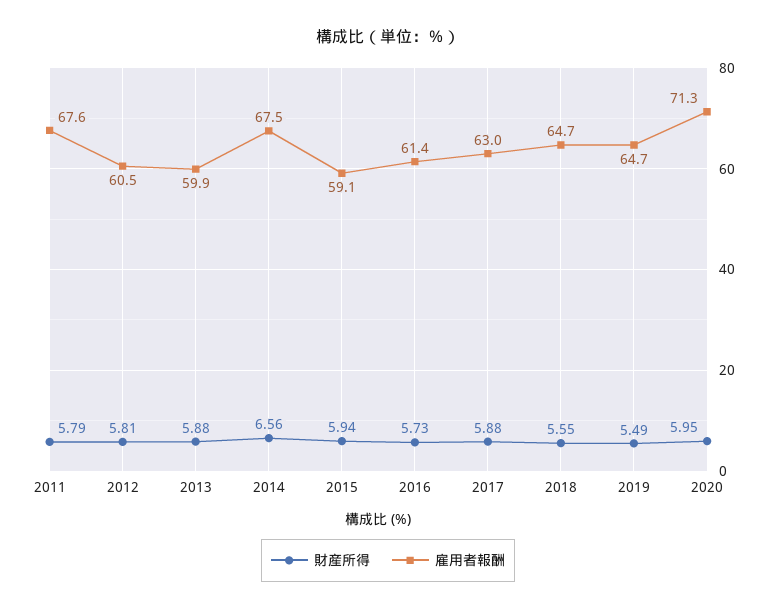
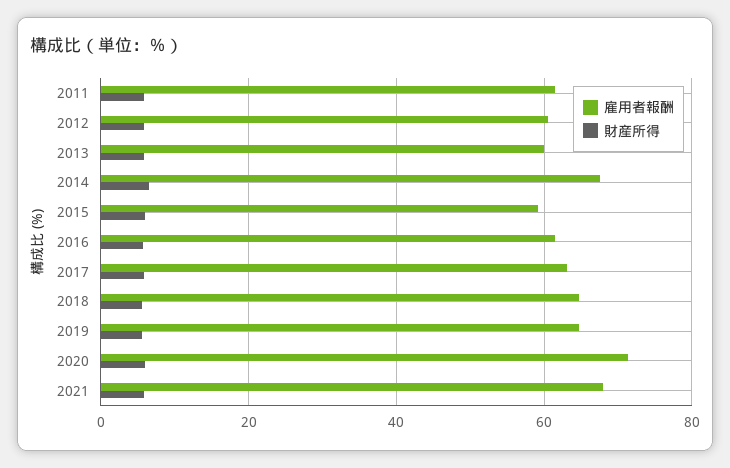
雇用者報酬, 2011: 67.6 -> 62
雇用者報酬, 2021: none -> 68
財産所得, 2021: none -> 6

